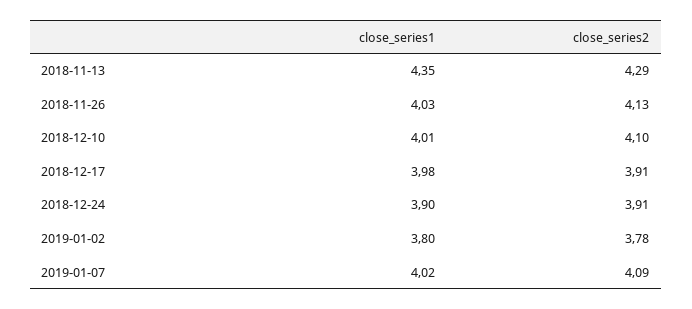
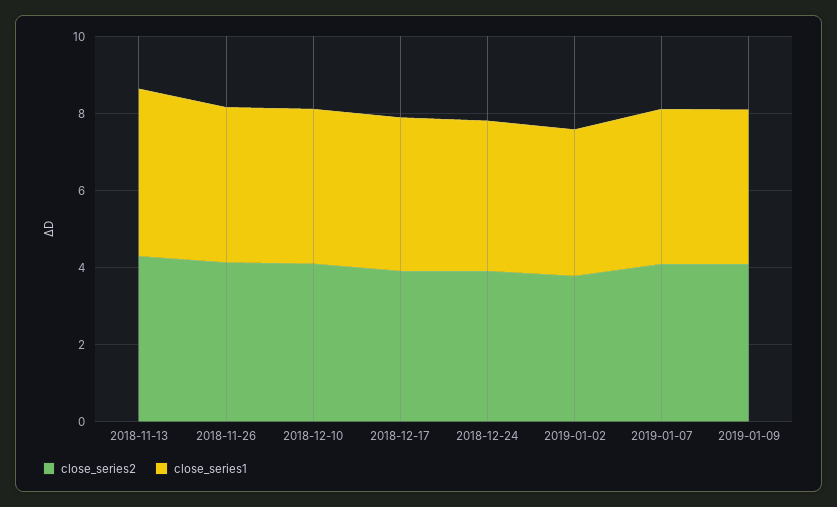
close_series2, 2019-01-09: none -> 4
close_series1, 2019-01-09: none -> 4

